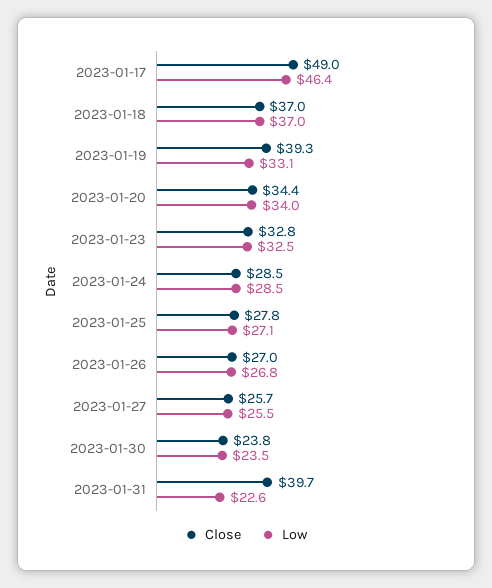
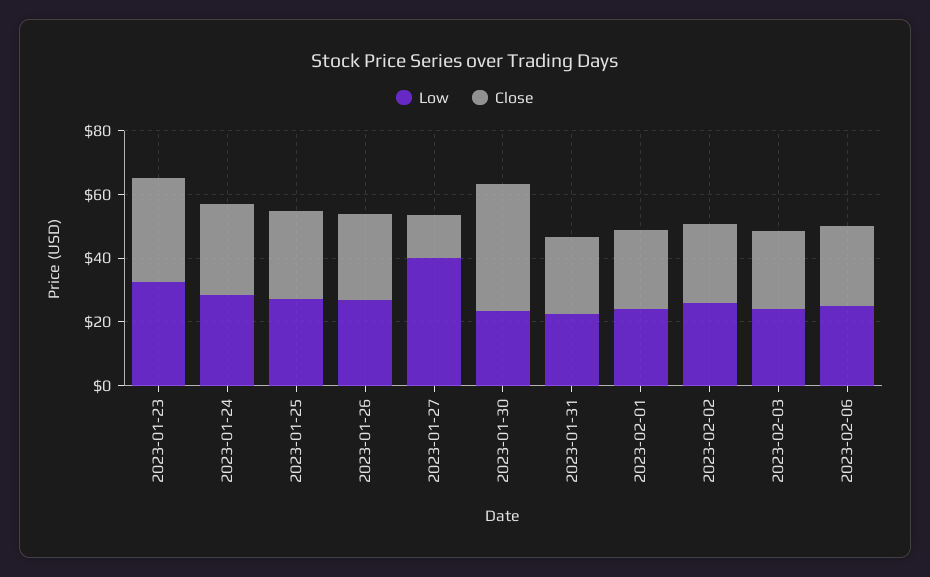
Close, 2023-01-17: 49 -> none
Low, 2023-01-17: 46.4 -> none
Close, 2023-01-18: 37 -> none
Low, 2023-01-18: 37 -> none
Close, 2023-01-19: 39.3 -> none
Low, 2023-01-19: 33.1 -> none
Close, 2023-01-20: 34.4 -> none
Low, 2023-01-20: 34 -> none
Close, 2023-01-27: 25.7 -> 15
Low, 2023-01-27: 25.5 -> 40
Close, 2023-01-30: 23.8 -> 40
Close, 2023-01-31: 39.7 -> 25
Low, 2023-02-01: none -> 25
Close, 2023-02-01: none -> 25
Low, 2023-02-02: none -> 25
Close, 2023-02-02: none -> 25
Low, 2023-02-03: none -> 25
Close, 2023-02-03: none -> 25
Low, 2023-02-06: none -> 25
Close, 2023-02-06: none -> 25

